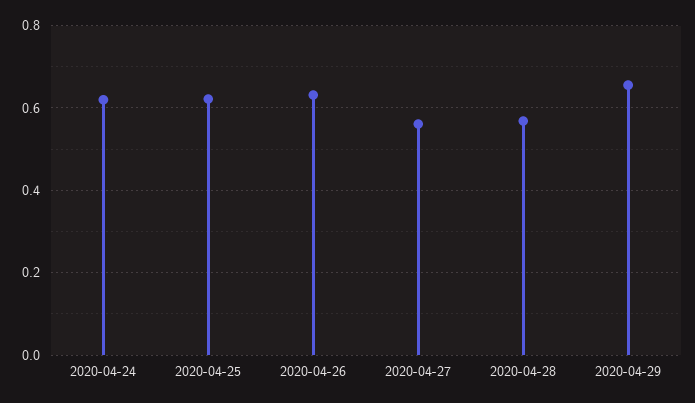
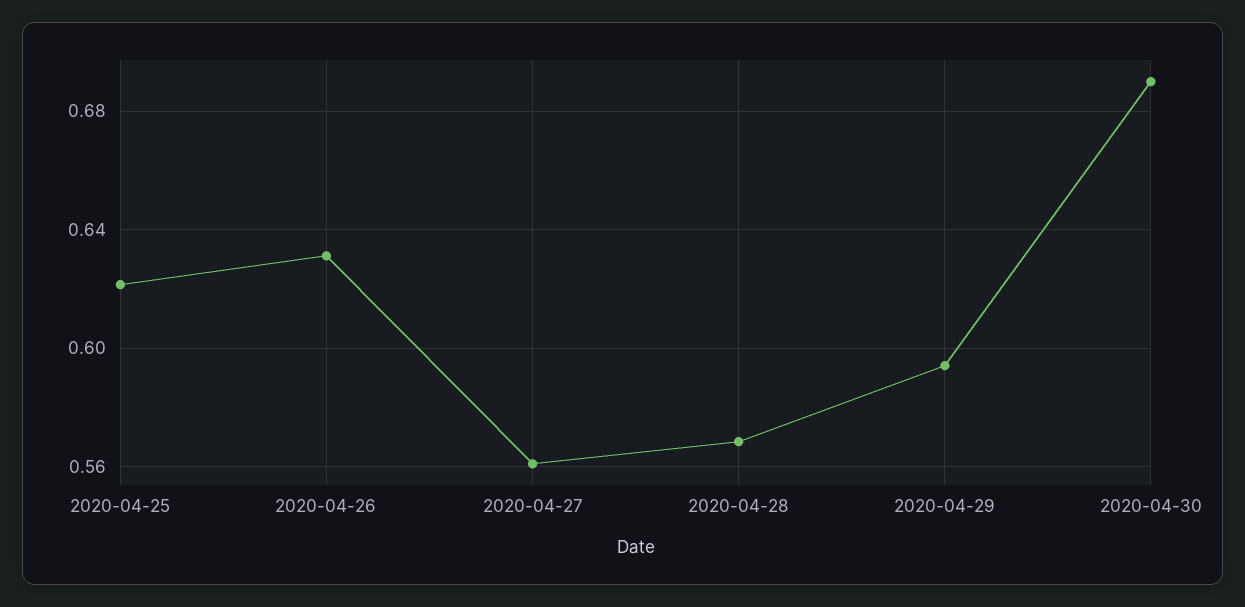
2020-04-24: 0.62 -> none
2020-04-29: 0.66 -> 0.595
2020-04-30: none -> 0.69

